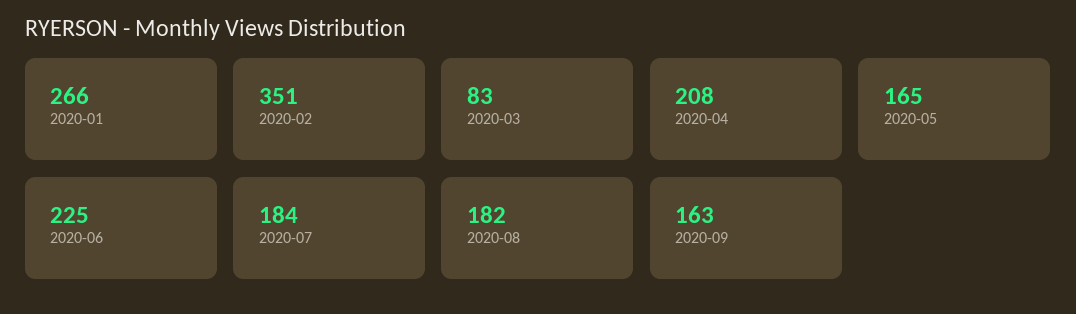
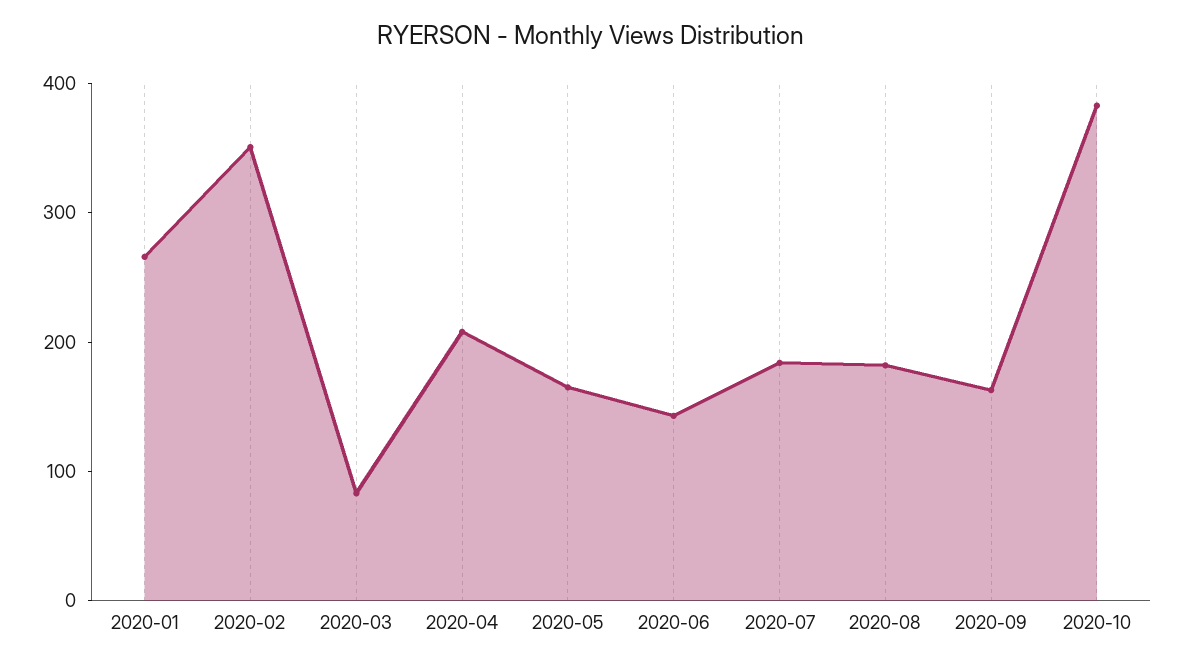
2020-06: 225 -> 140
2020-10: none -> 380

